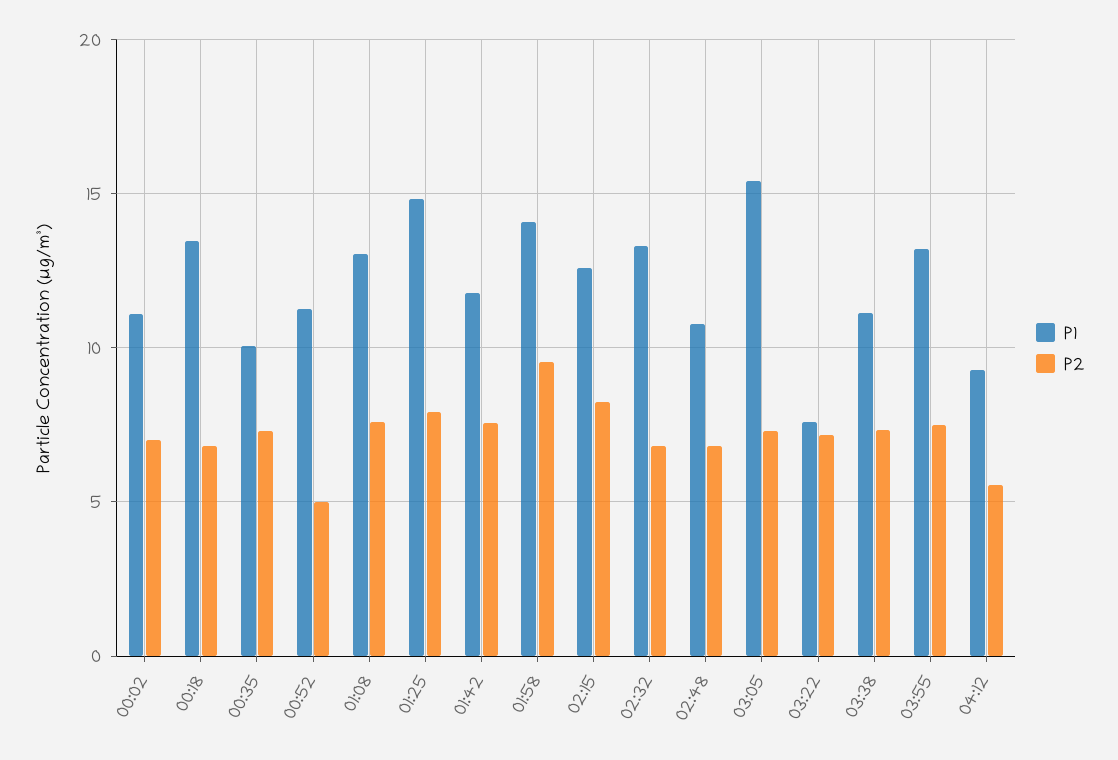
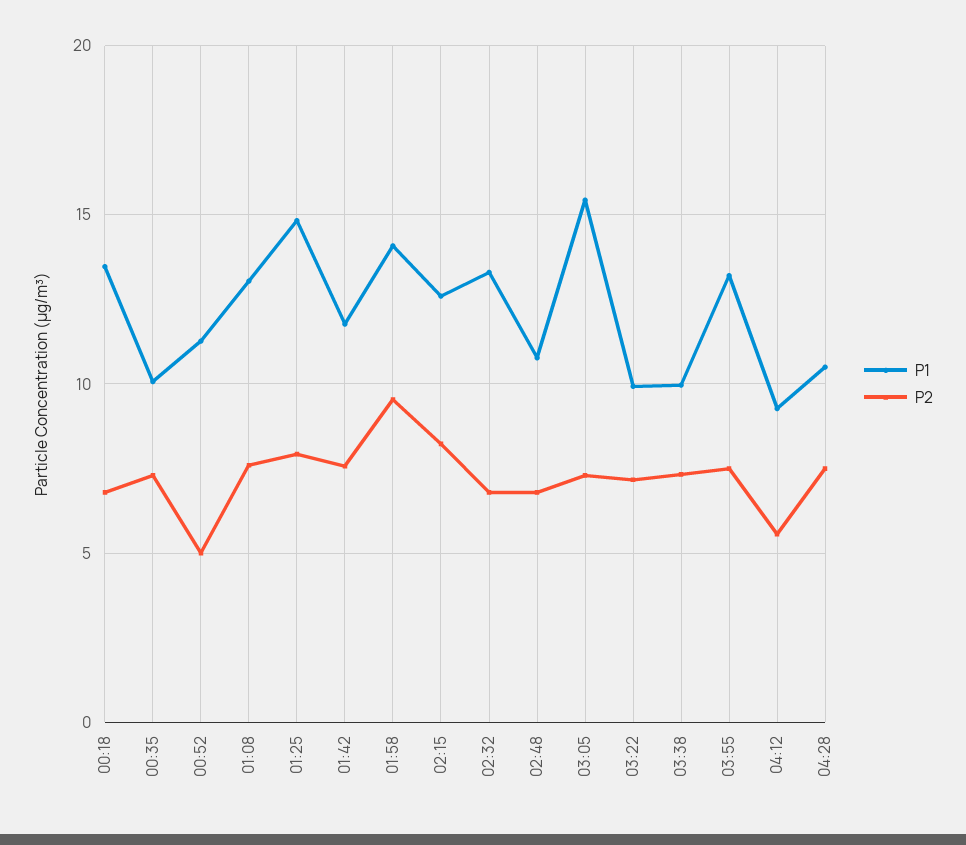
P1, 00:02: 11 -> none
P2, 00:02: 7 -> none
P1, 03:22: 7.5 -> 10
P1, 03:38: 11 -> 10
P1, 04:28: none -> 10.5
P2, 04:28: none -> 7.5

